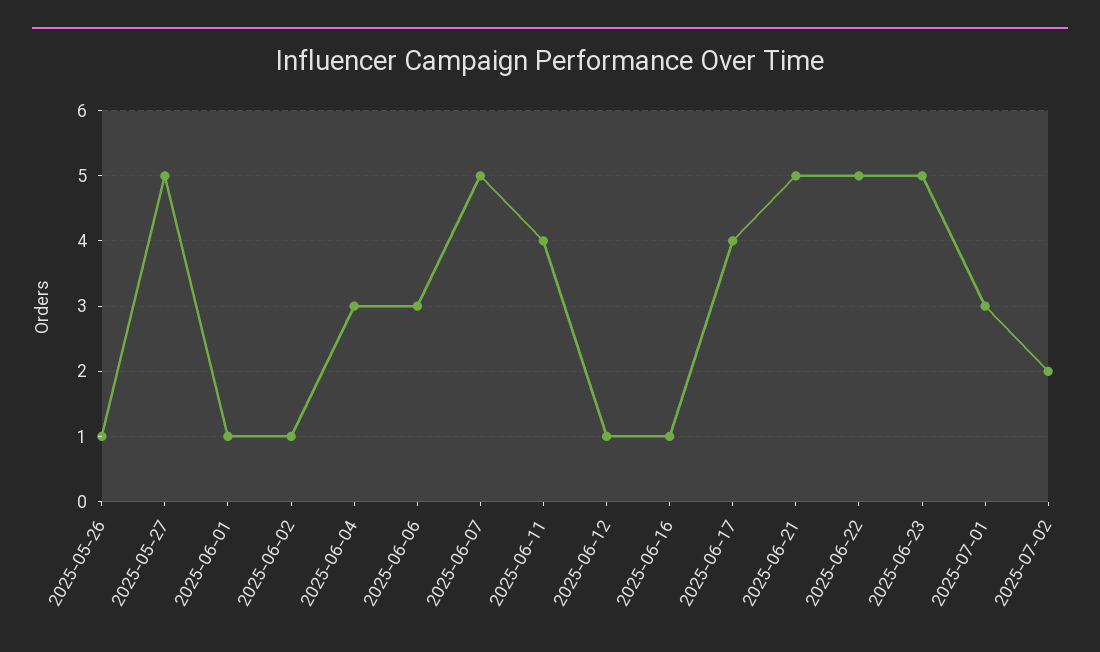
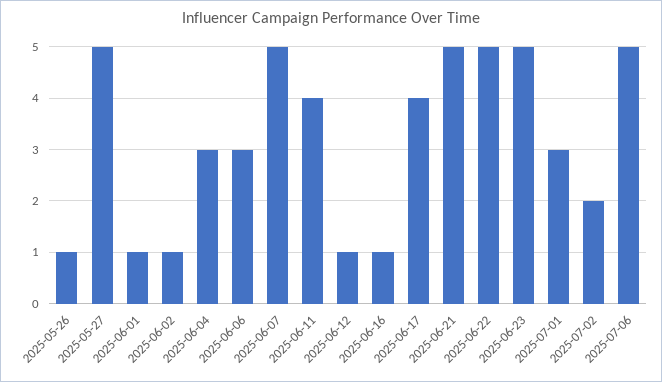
2025-07-06: none -> 5

